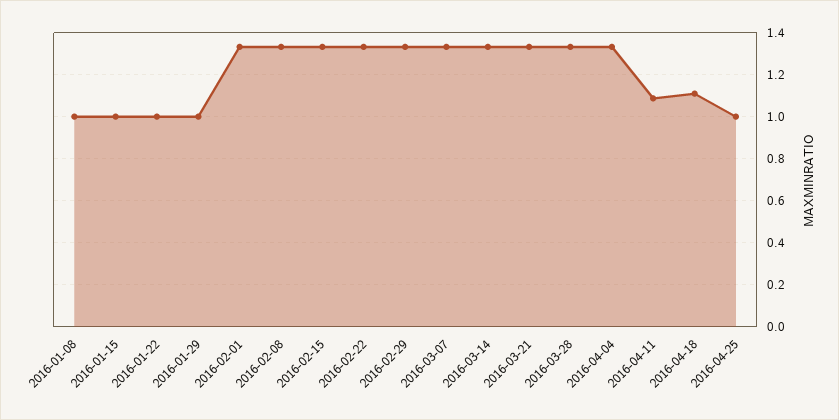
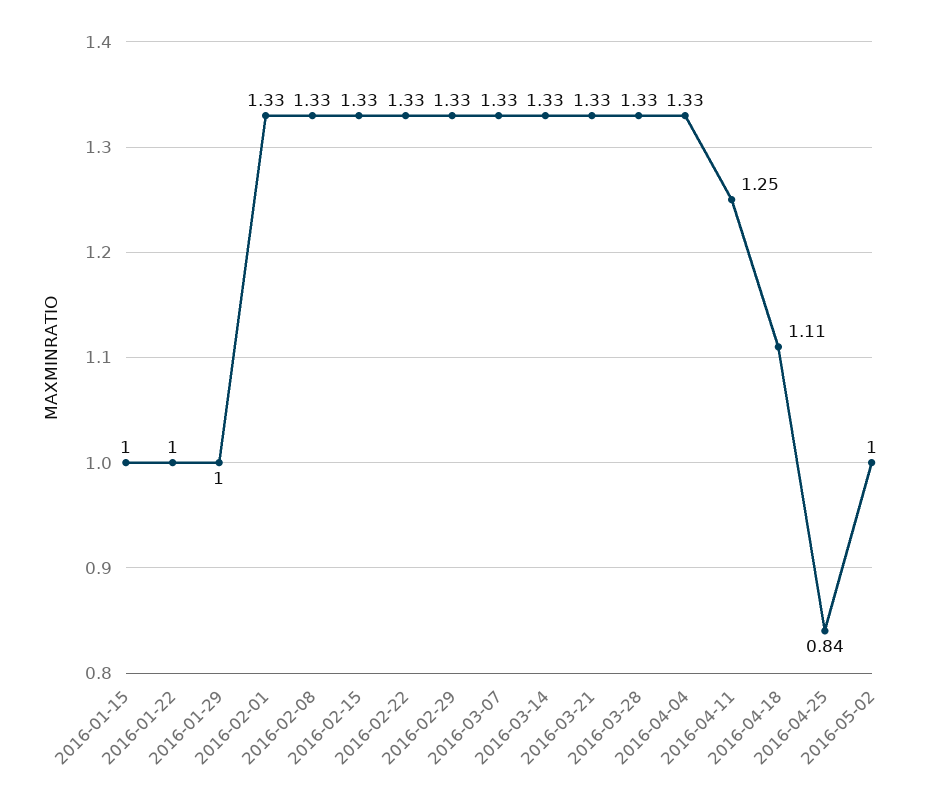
2016-01-08: 1 -> none
2016-04-11: 1.1 -> 1.25
2016-04-25: 1 -> 0.84
2016-05-02: none -> 1

